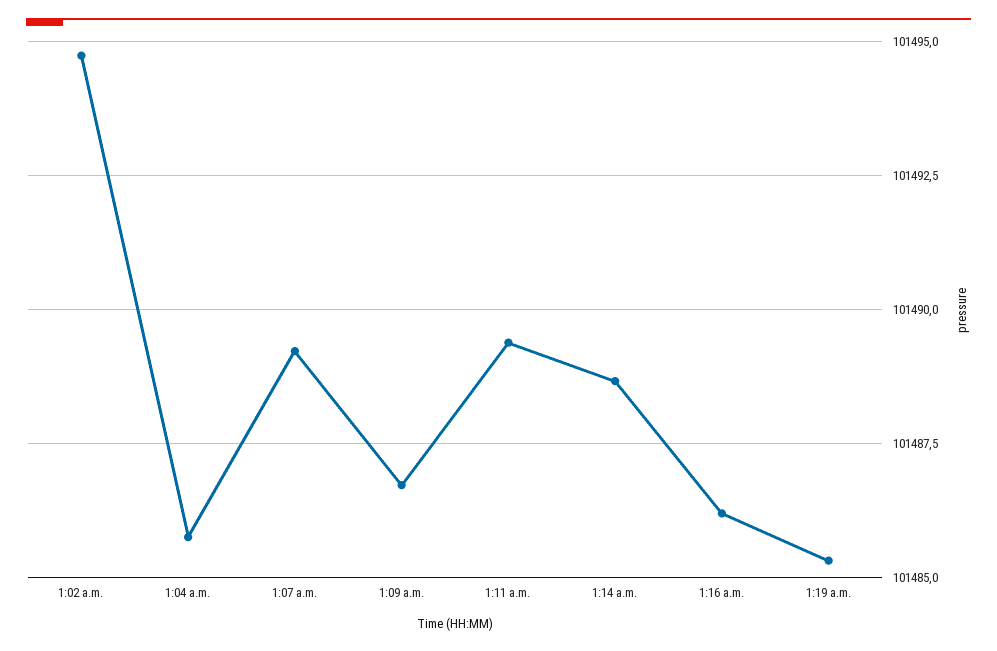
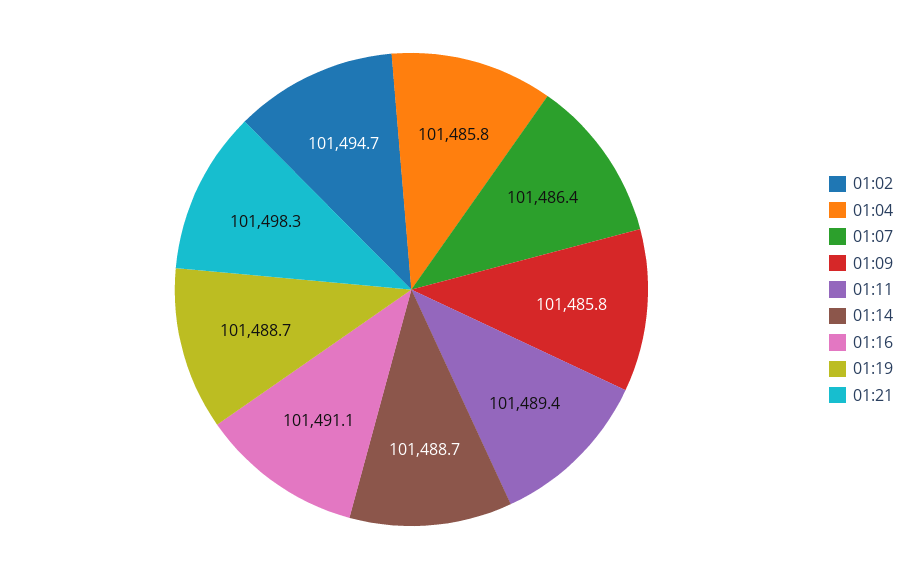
1:07 a.m.: 101489.25 -> 101486.4
1:09 a.m.: 101486.75 -> 101485.8
1:16 a.m.: 101486.25 -> 101491.1
1:19 a.m.: 101485.25 -> 101488.7
01:21: none -> 101498.3

